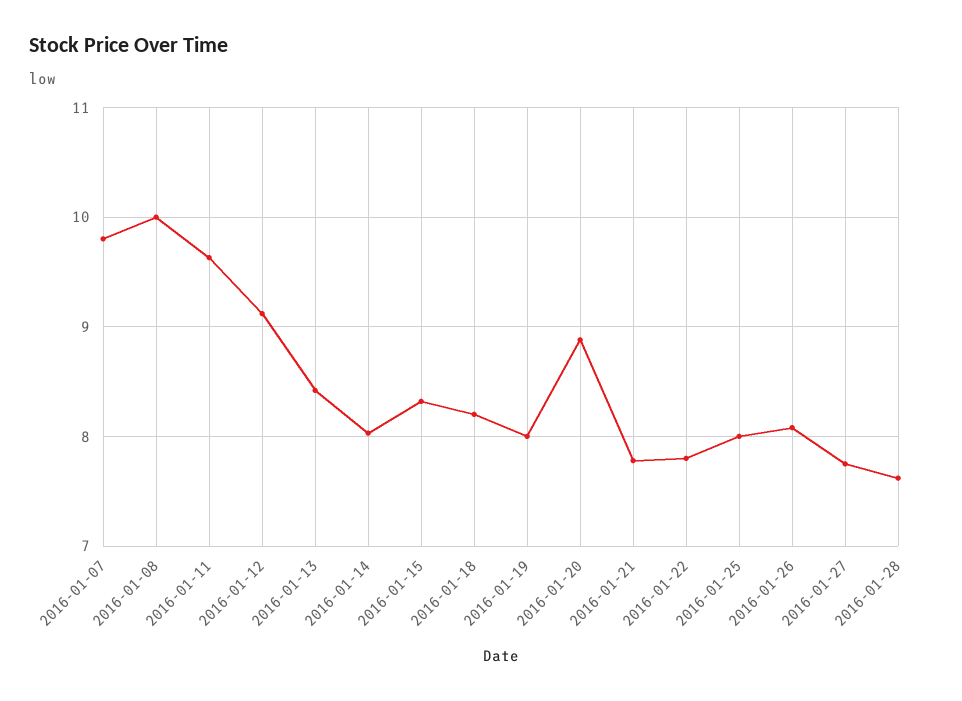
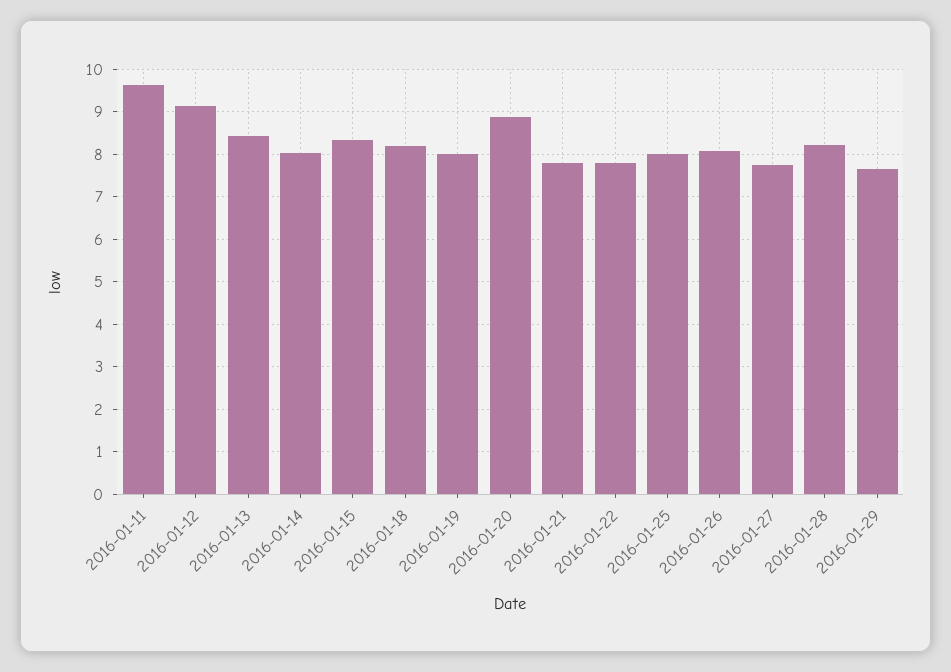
2016-01-07: 9.8 -> none
2016-01-08: 10 -> none
2016-01-28: 7.6 -> 8.2
2016-01-29: none -> 7.6

